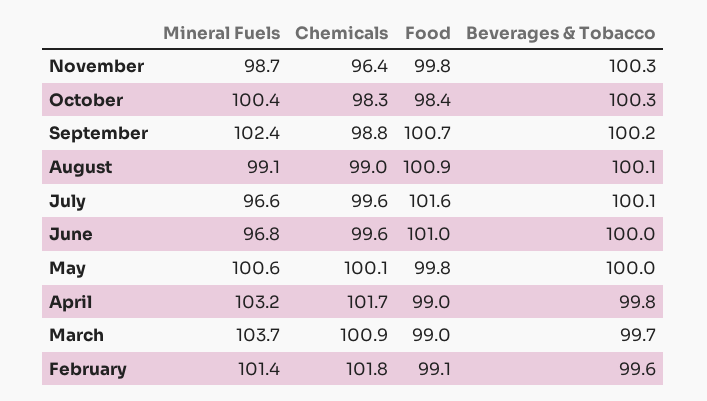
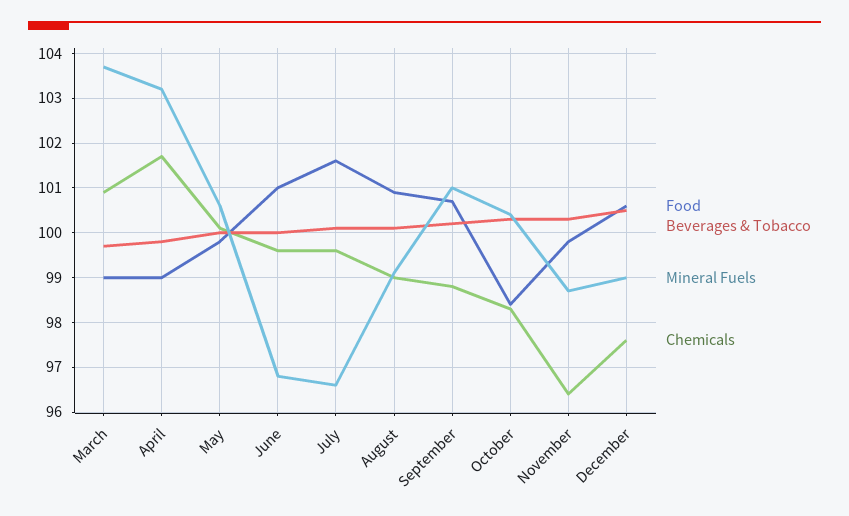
Mineral Fuels, September: 102.4 -> 101
Mineral Fuels, February: 101.4 -> none
Chemicals, February: 101.8 -> none
Food, February: 99.1 -> none
Beverages & Tobacco, February: 99.6 -> none
Food, December: none -> 100.5
Beverages & Tobacco, December: none -> 100.5
Mineral Fuels, December: none -> 99
Chemicals, December: none -> 97.5

